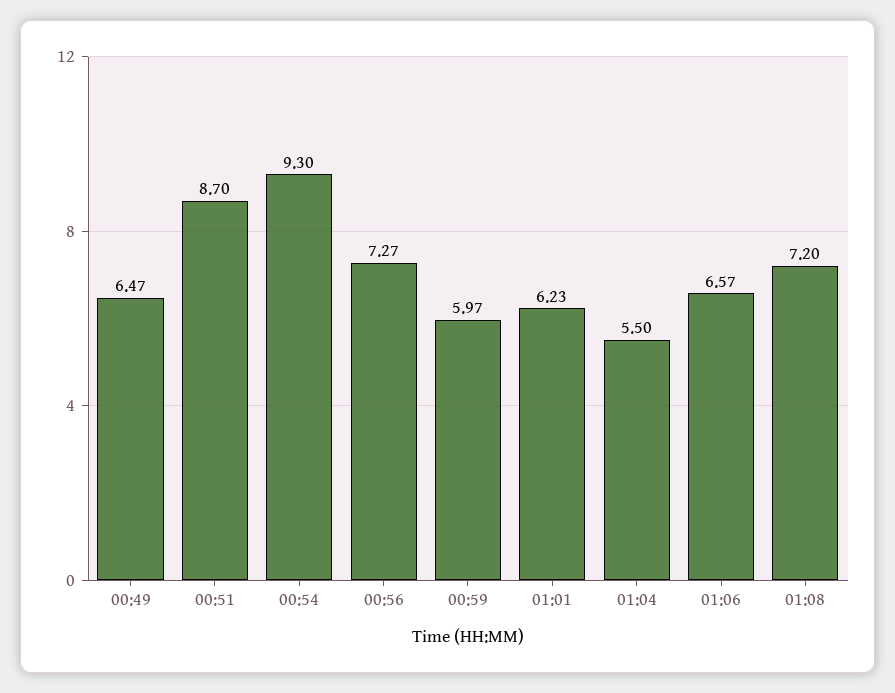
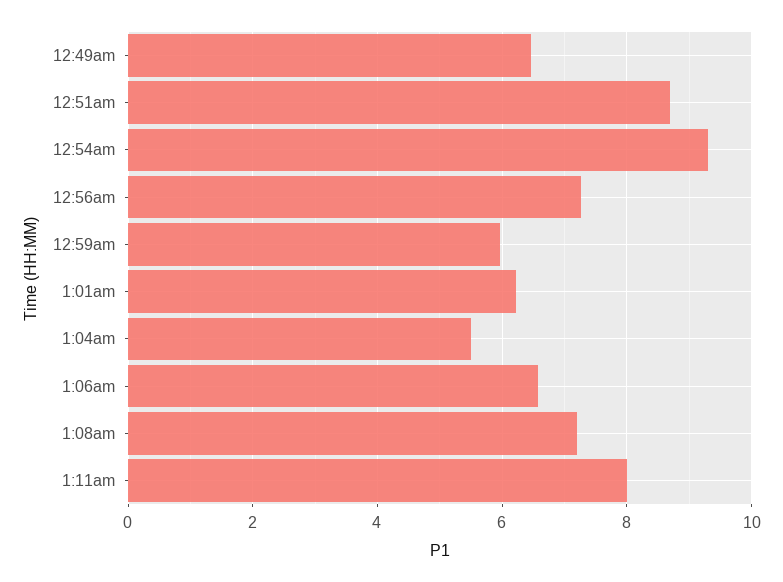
1:11am: none -> 8

